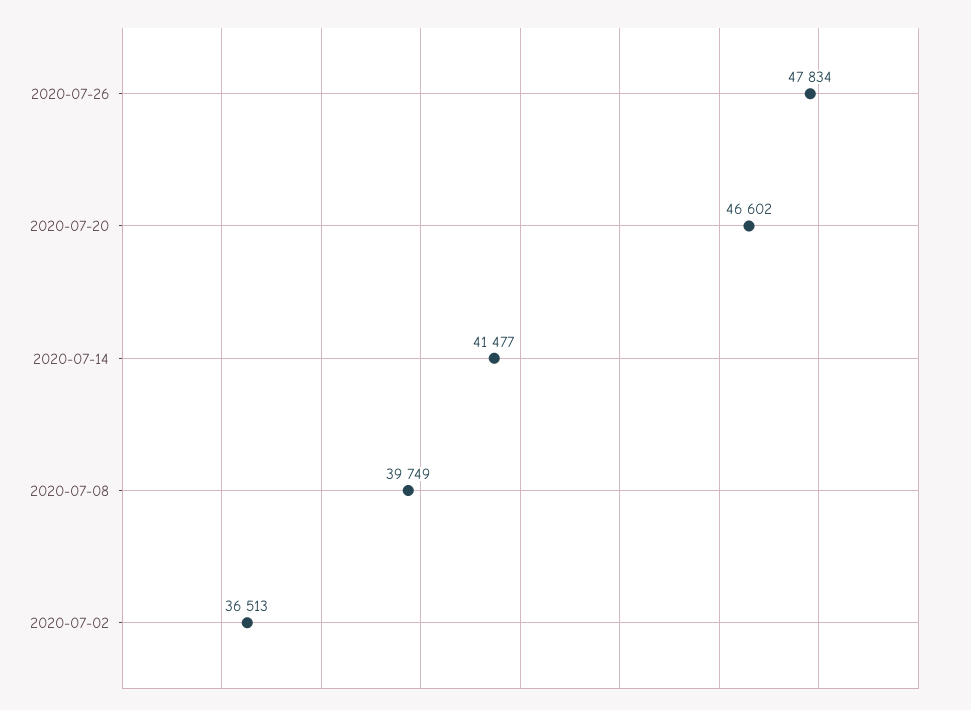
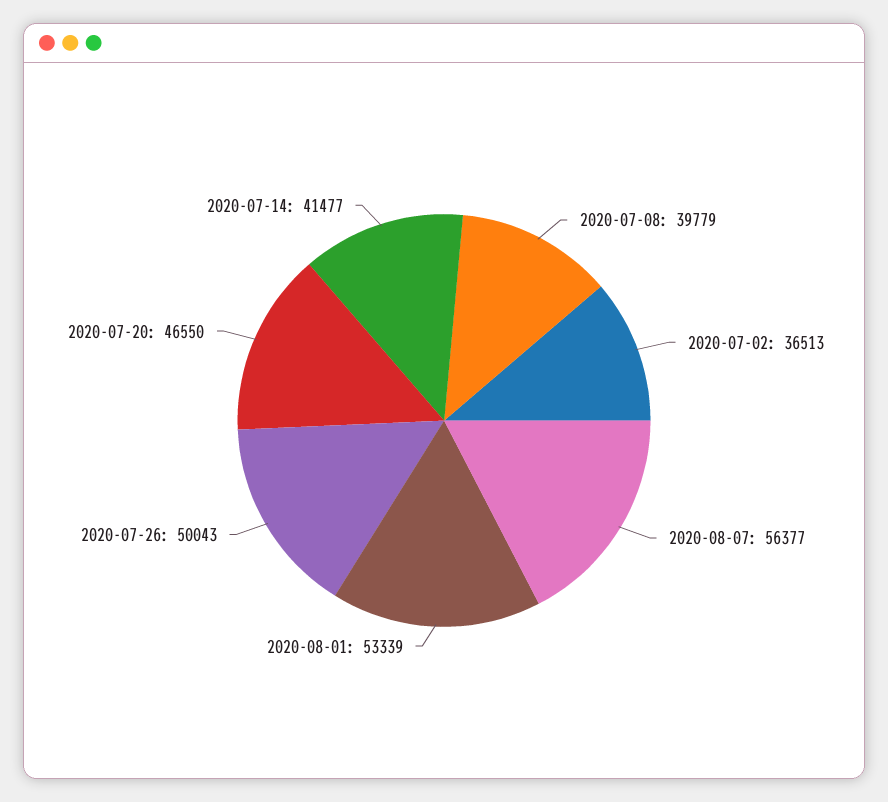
2020-07-26: 47834 -> 50043
2020-07-20: 46602 -> 46550
2020-07-08: 39749 -> 39779
2020-08-07: none -> 56377
2020-08-01: none -> 53339

